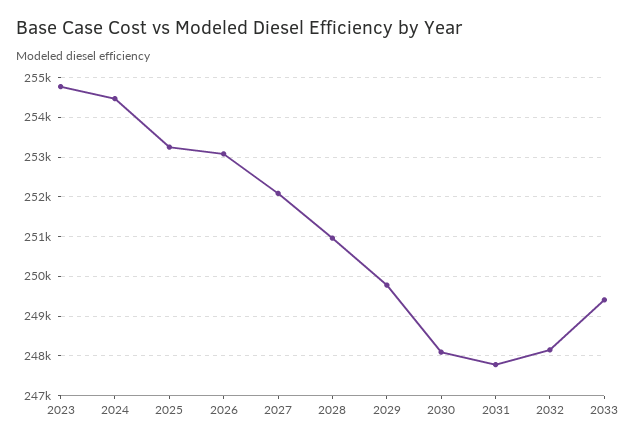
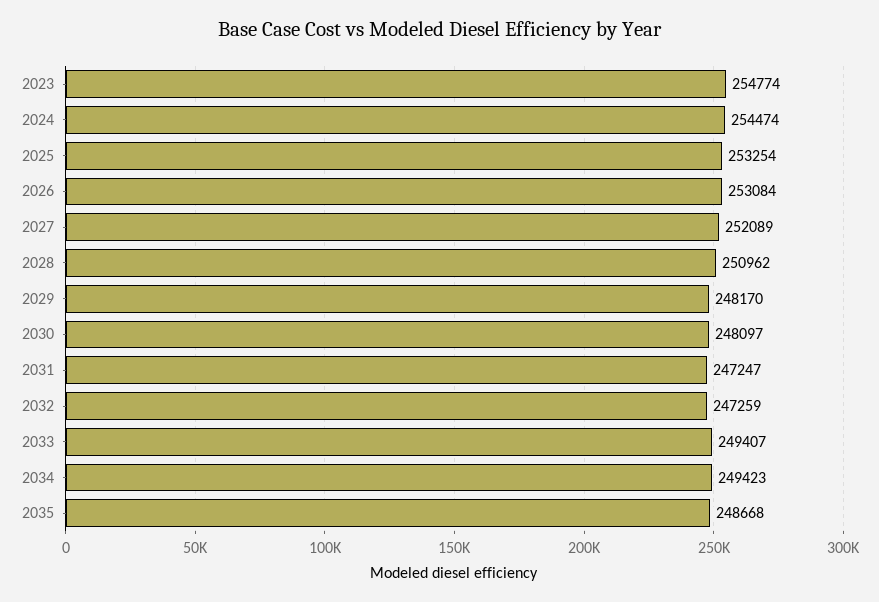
2029: 249800 -> 248170
2031: 247800 -> 247247
2032: 248200 -> 247259
2034: none -> 249423
2035: none -> 248668

